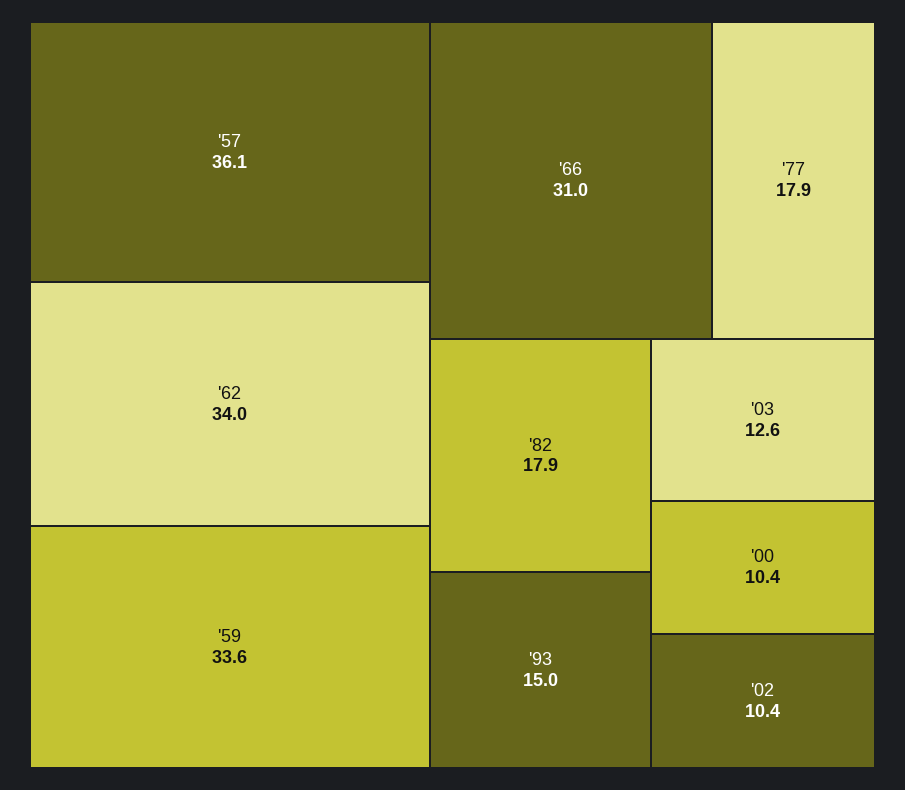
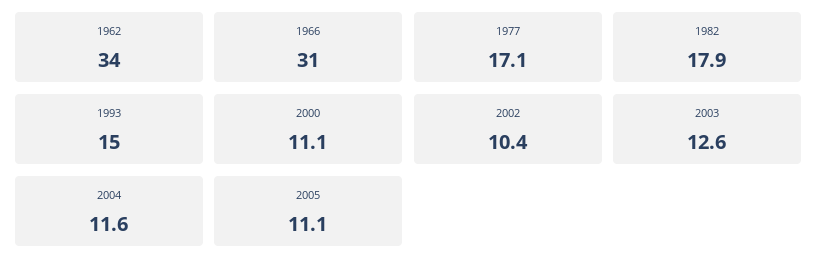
'57: 36.1 -> none
'59: 33.6 -> none
'77: 17.9 -> 17.1
'00: 10.4 -> 11.1
2004: none -> 11.6
2005: none -> 11.1

